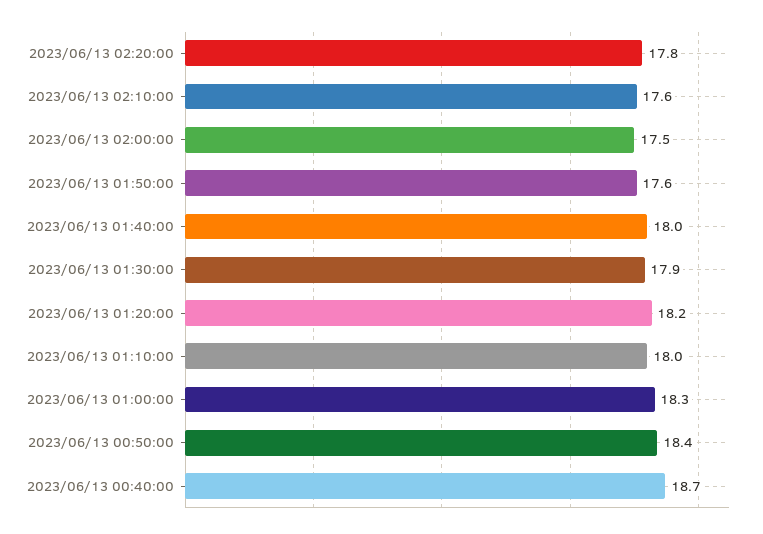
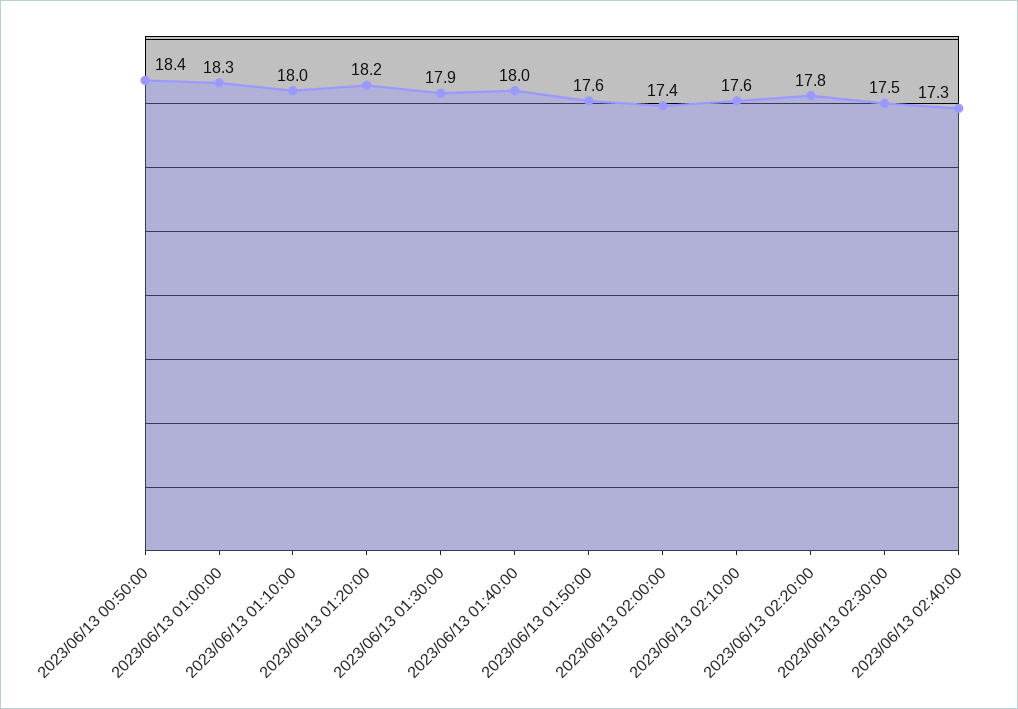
2023/06/13 02:00:00: 17.5 -> 17.4
2023/06/13 00:40:00: 18.7 -> none
2023/06/13 02:30:00: none -> 17.5
2023/06/13 02:40:00: none -> 17.3

